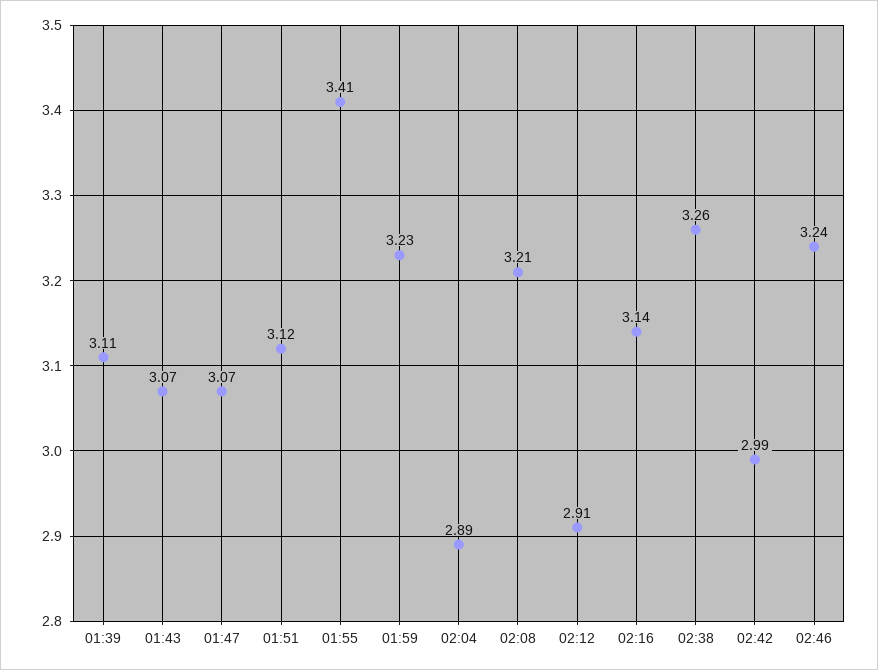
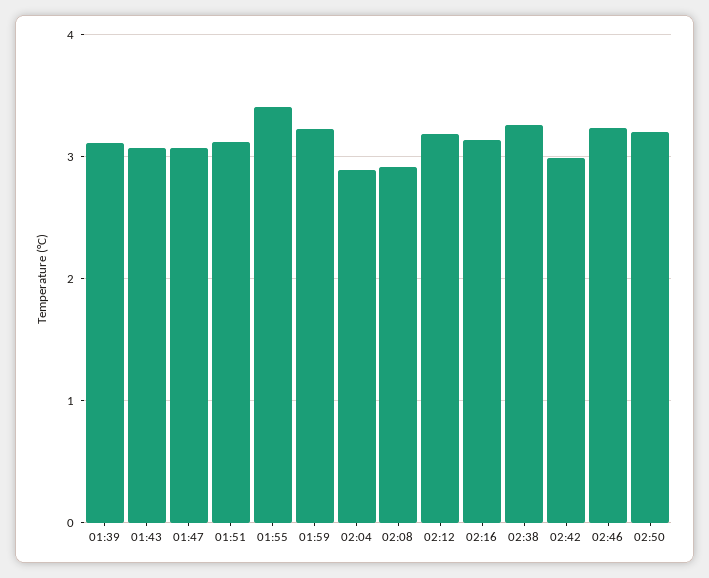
02:08: 3.21 -> 2.9
02:12: 2.91 -> 3.2
02:50: none -> 3.2

